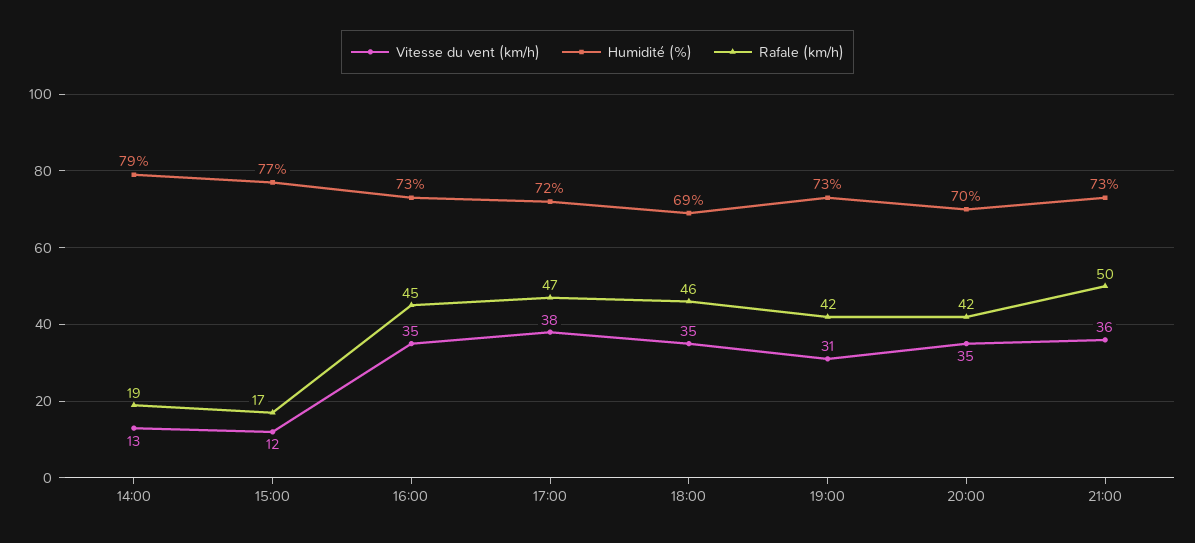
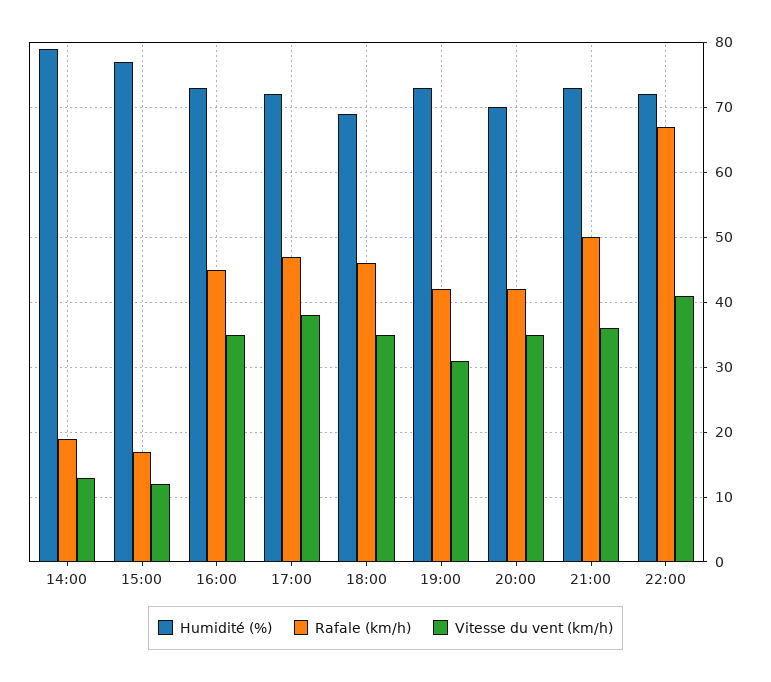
Humidité (%), 22:00: none -> 72
Rafale (km/h), 22:00: none -> 67
Vitesse du vent (km/h), 22:00: none -> 41

